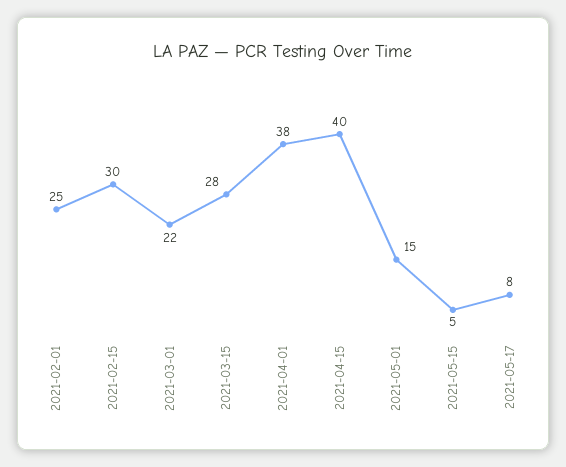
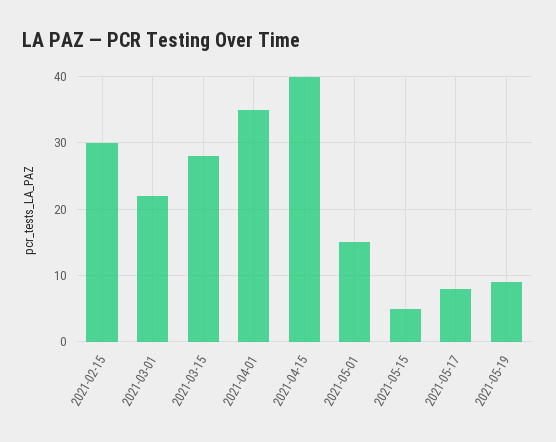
2021-02-01: 25 -> none
2021-04-01: 38 -> 35
2021-05-19: none -> 9

